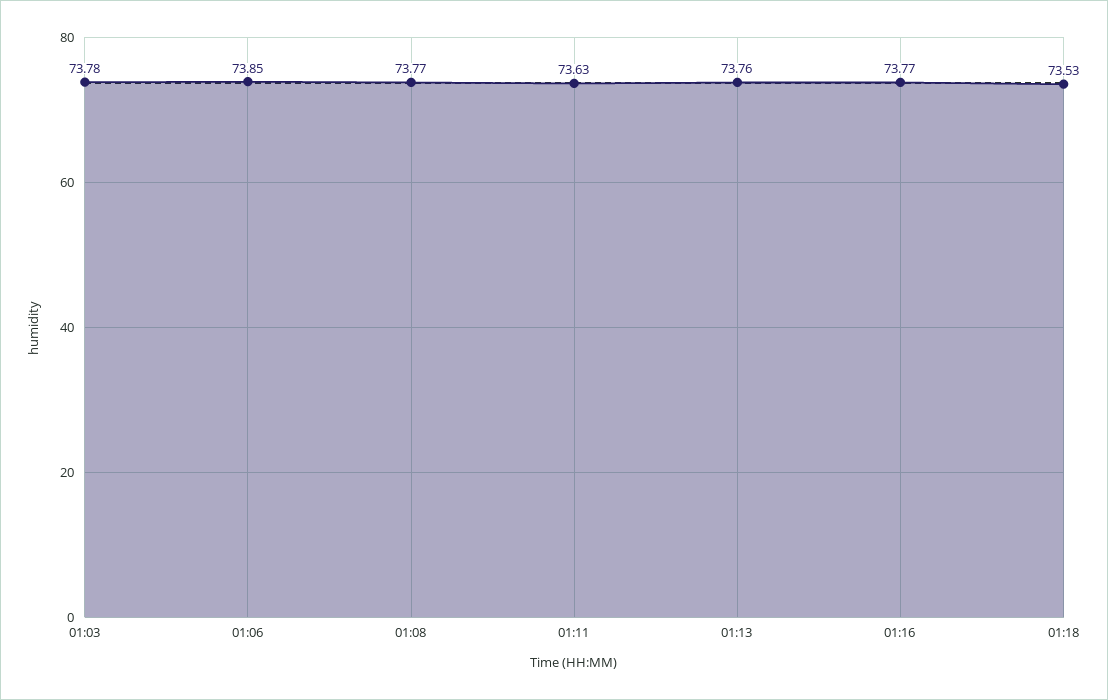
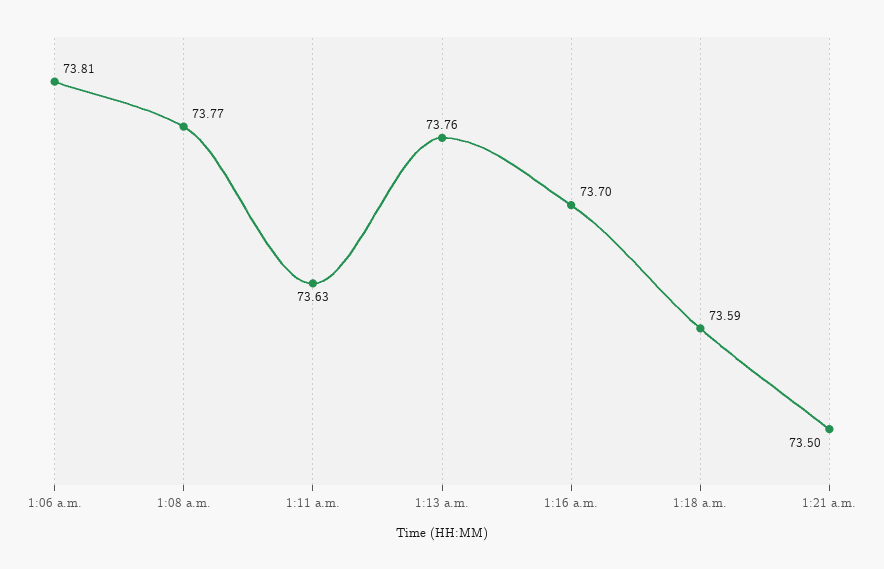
01:03: 73.78 -> none
01:06: 73.85 -> 73.81
01:16: 73.77 -> 73.7
01:18: 73.53 -> 73.59
1:21 a.m.: none -> 73.5

